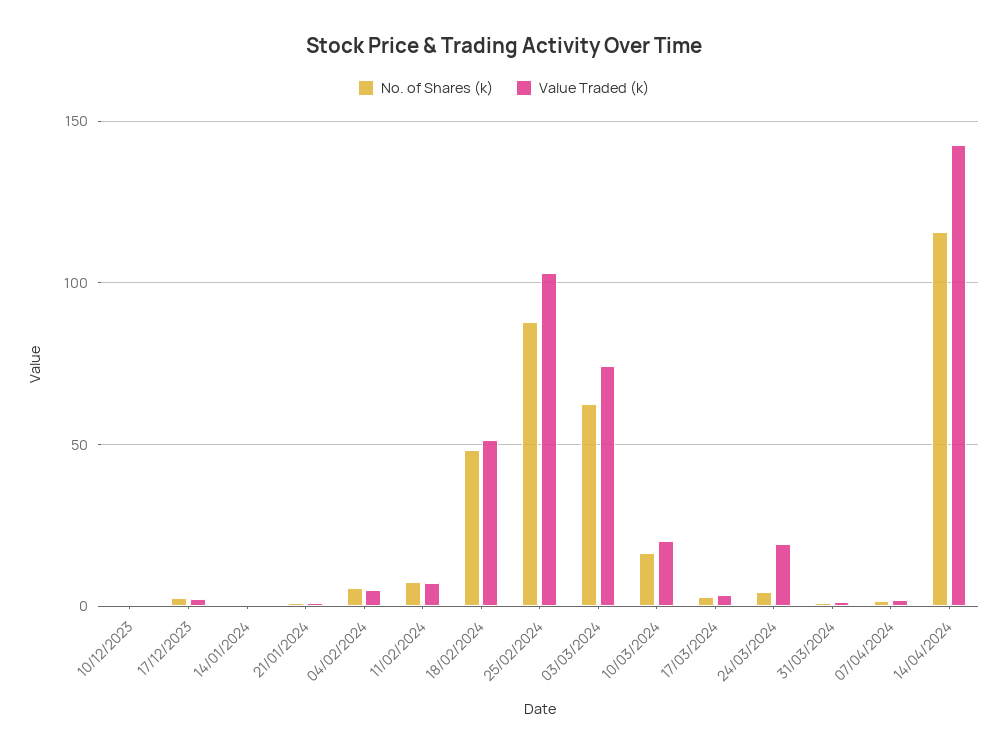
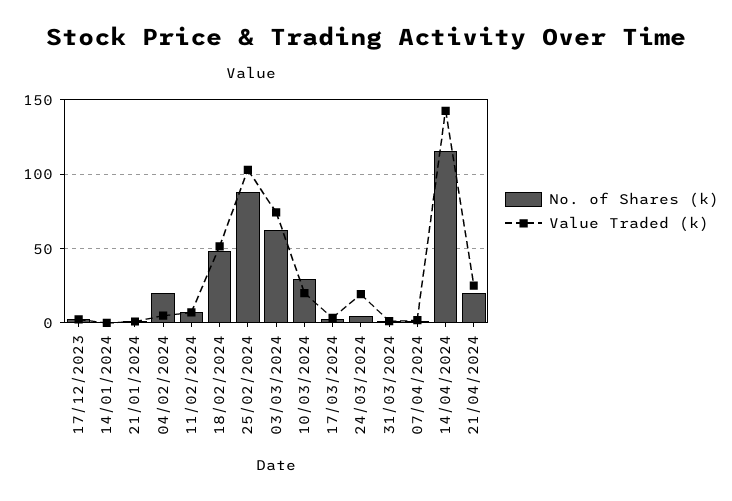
No. of Shares (k), 10/12/2023: 0 -> none
Value Traded (k), 10/12/2023: 0 -> none
No. of Shares (k), 04/02/2024: 5 -> 20
No. of Shares (k), 10/03/2024: 15 -> 30
No. of Shares (k), 21/04/2024: none -> 20
Value Traded (k), 21/04/2024: none -> 25

